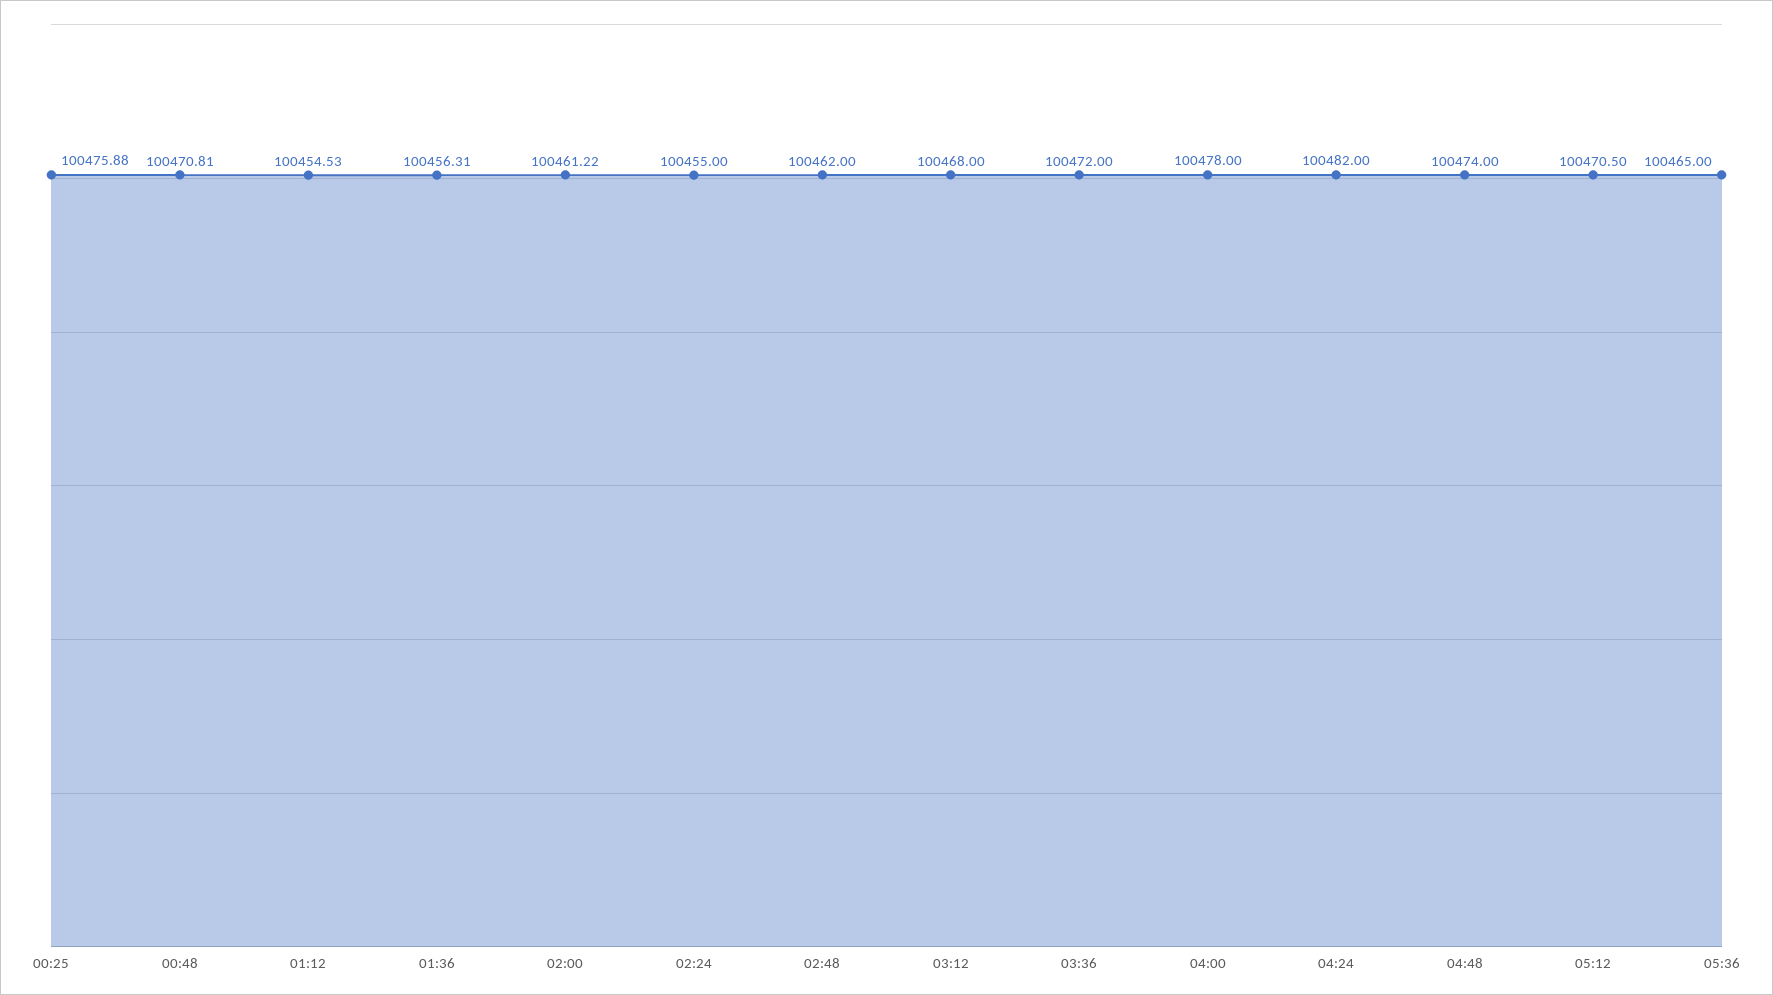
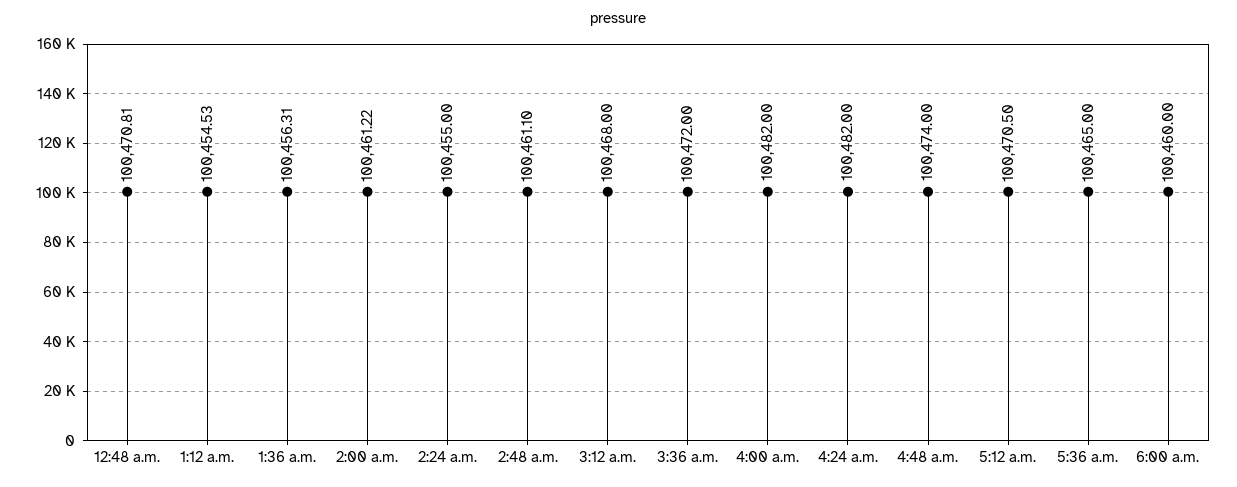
00:25: 100475.88 -> none
02:48: 100462 -> 100461.1
04:00: 100478 -> 100482
6:00 a.m.: none -> 100460

